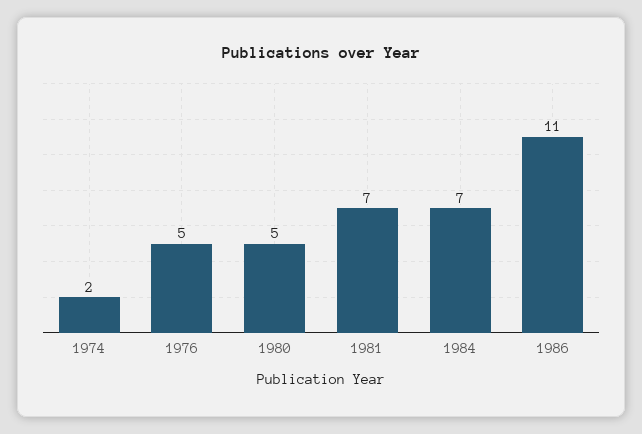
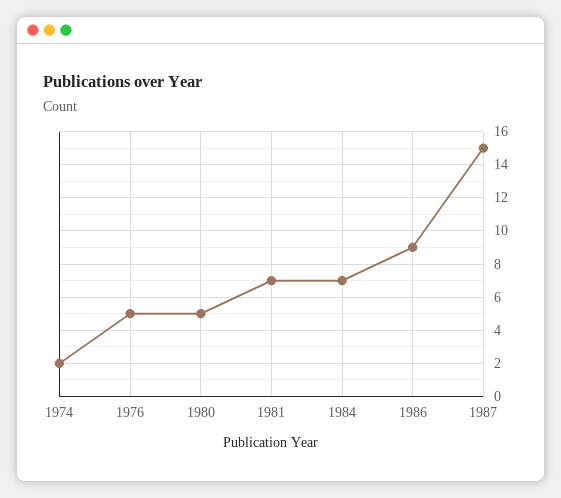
1986: 11 -> 9
1987: none -> 15

